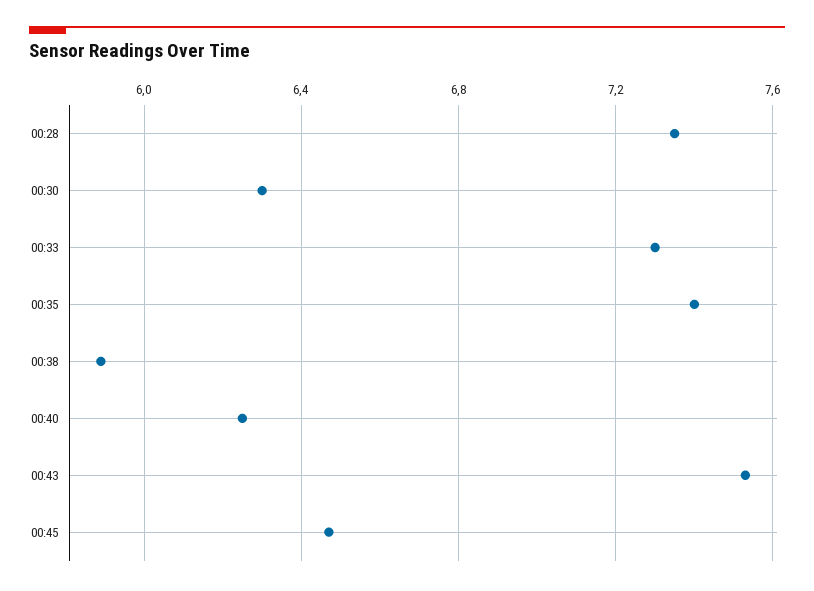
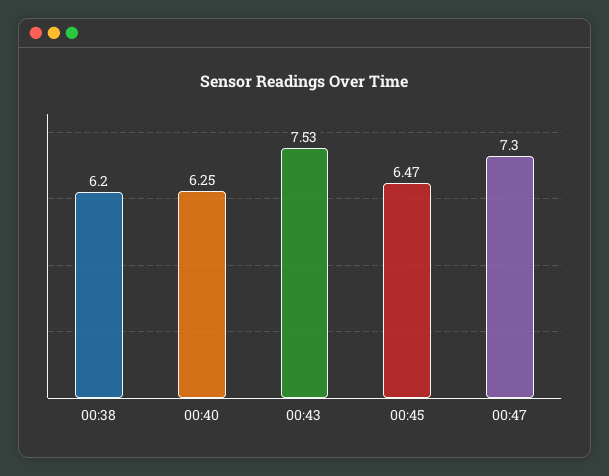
00:28: 7.35 -> none
00:30: 6.3 -> none
00:33: 7.3 -> none
00:35: 7.4 -> none
00:38: 5.9 -> 6.2
00:47: none -> 7.3

